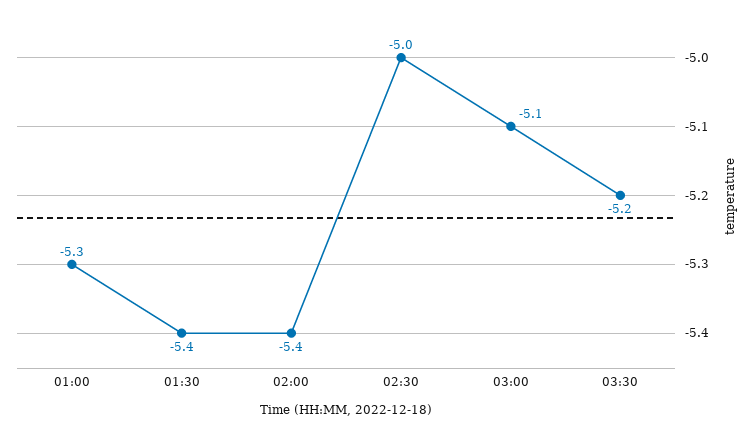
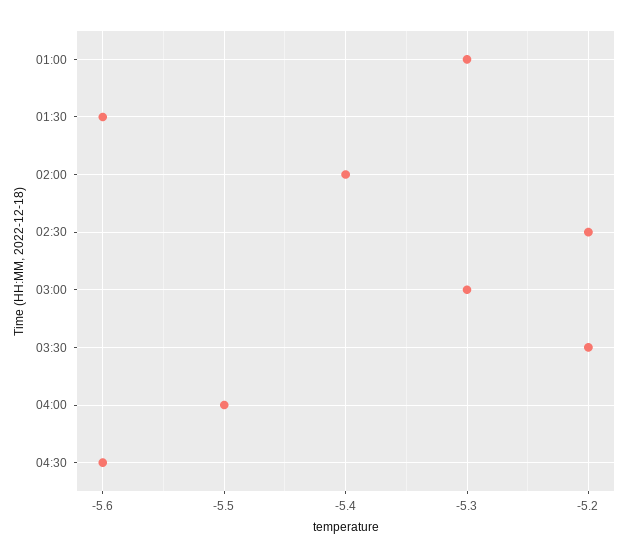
01:30: -5.4 -> -5.6
02:30: -5 -> -5.2
03:00: -5.1 -> -5.3
04:00: none -> -5.5
04:30: none -> -5.6

